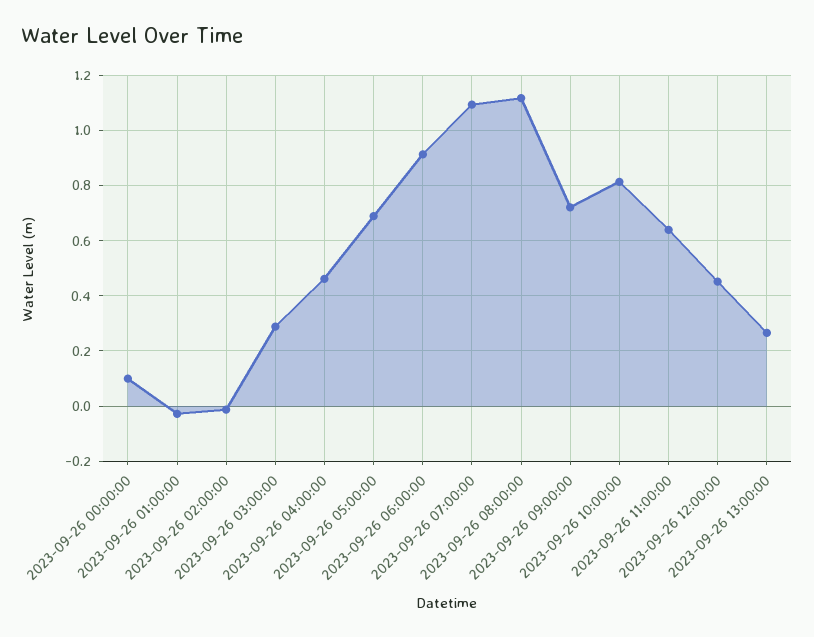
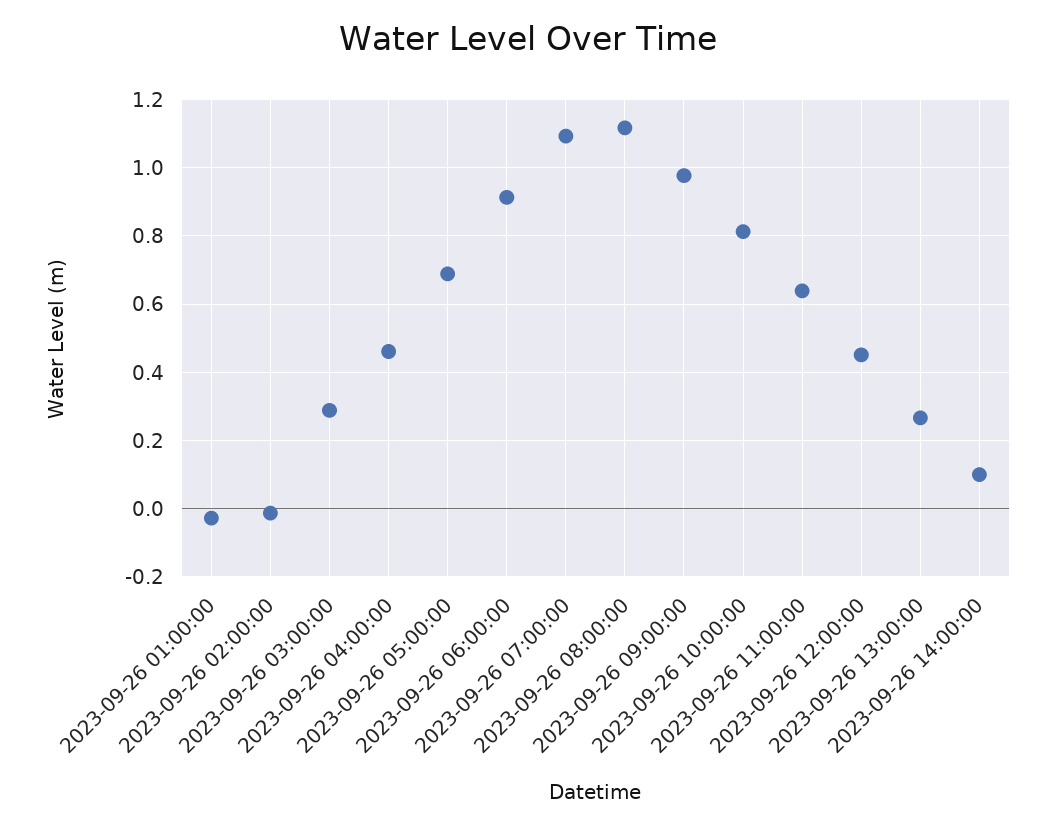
2023-09-26 00:00:00: 0.1 -> none
2023-09-26 09:00:00: 0.725 -> 0.98
2023-09-26 14:00:00: none -> 0.1

